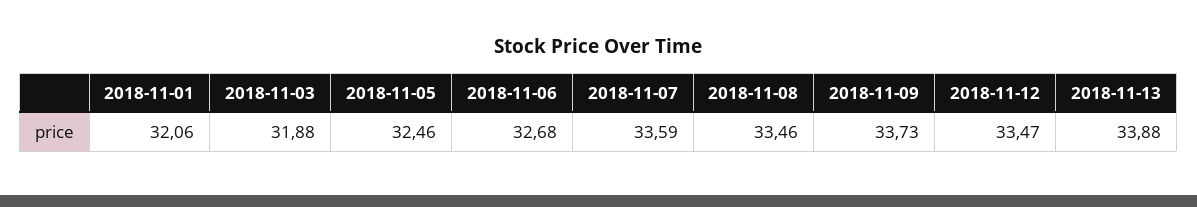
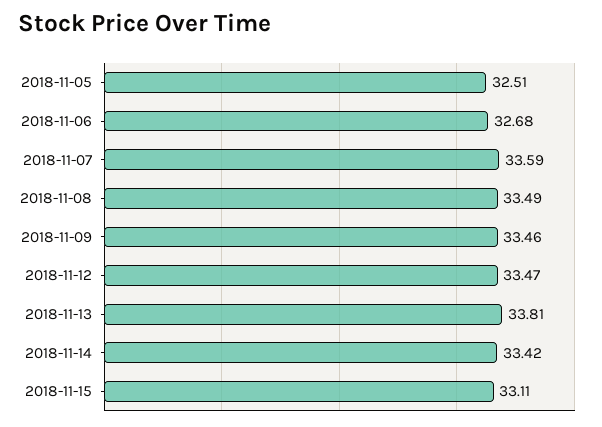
2018-11-01: 32.06 -> none
2018-11-03: 31.88 -> none
2018-11-05: 32.46 -> 32.51
2018-11-08: 33.46 -> 33.49
2018-11-09: 33.73 -> 33.46
2018-11-13: 33.88 -> 33.81
2018-11-14: none -> 33.42
2018-11-15: none -> 33.11

